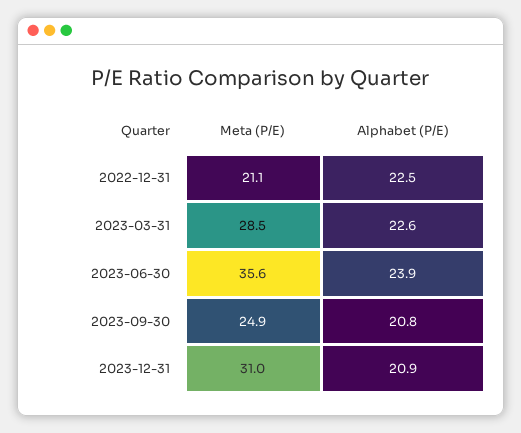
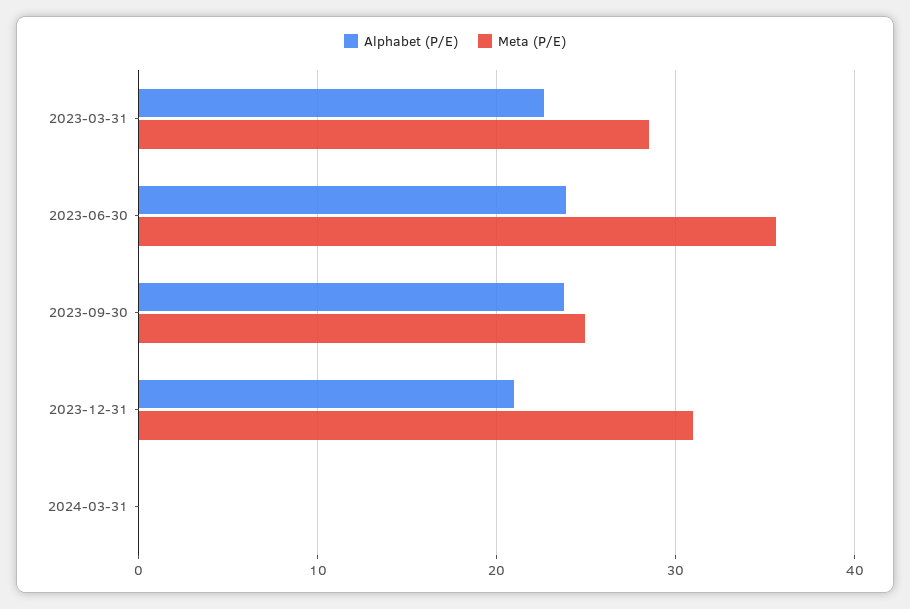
Meta (P/E), 2022-12-31: 21.1 -> none
Alphabet (P/E), 2022-12-31: 22.5 -> none
Alphabet (P/E), 2023-09-30: 20.8 -> 24
Alphabet (P/E), 2024-03-31: none -> 0
Meta (P/E), 2024-03-31: none -> 0

